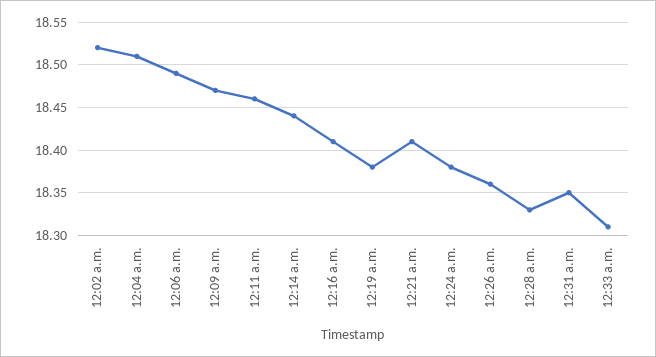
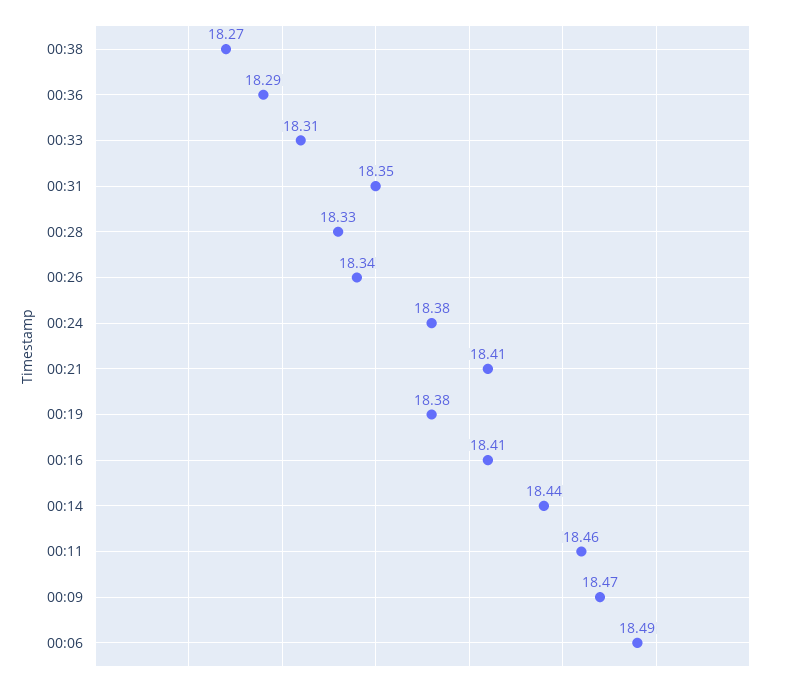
12:02 a.m.: 18.52 -> none
12:04 a.m.: 18.51 -> none
12:26 a.m.: 18.36 -> 18.34
00:38: none -> 18.27
00:36: none -> 18.29

